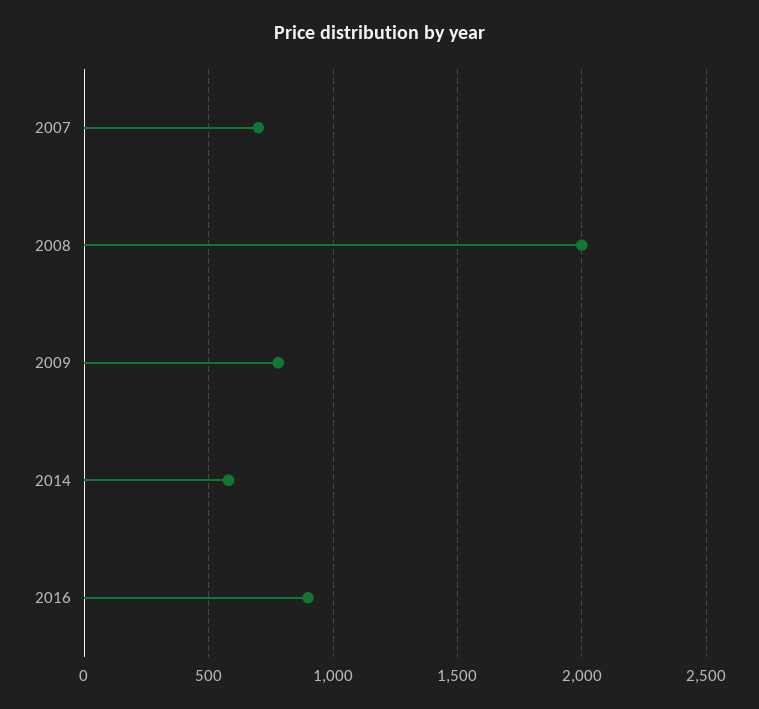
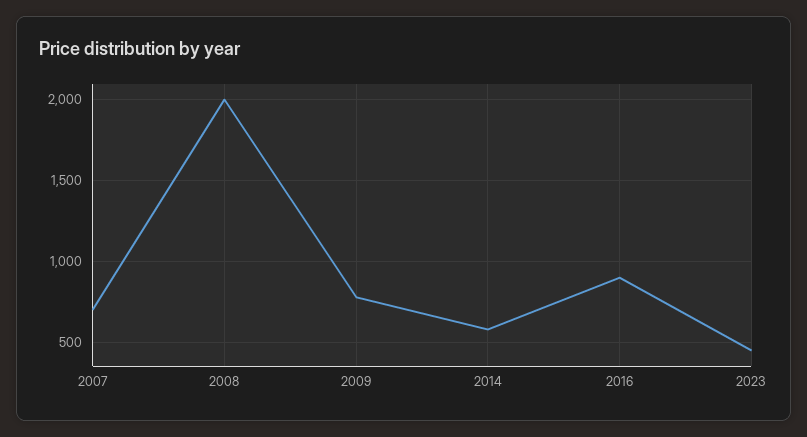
2023: none -> 450

